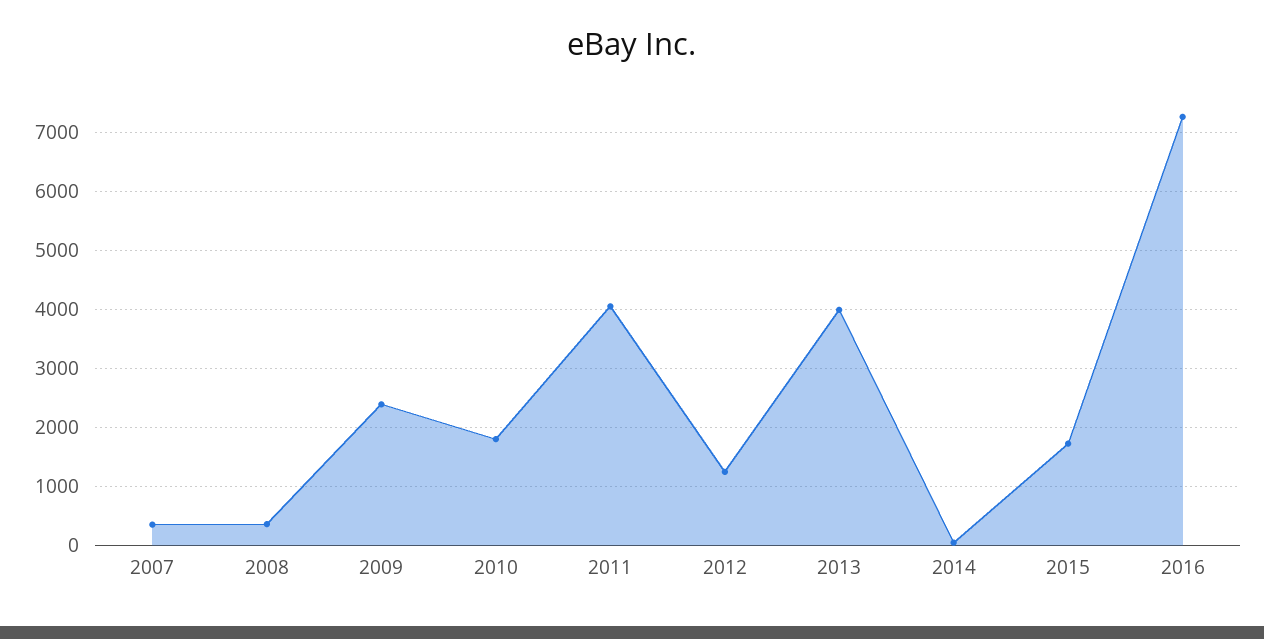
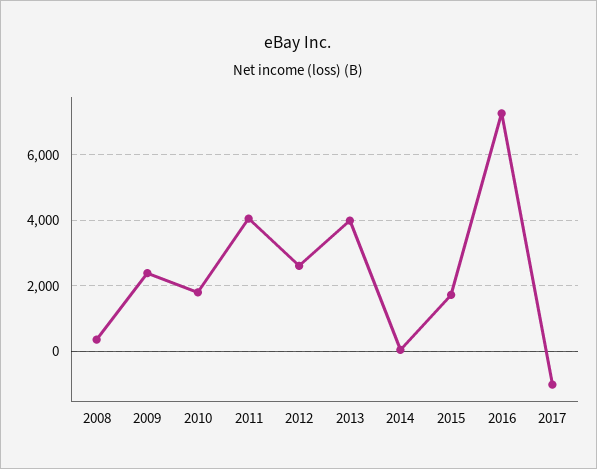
2007: 400 -> none
2012: 1200 -> 2600
2017: none -> -1000

